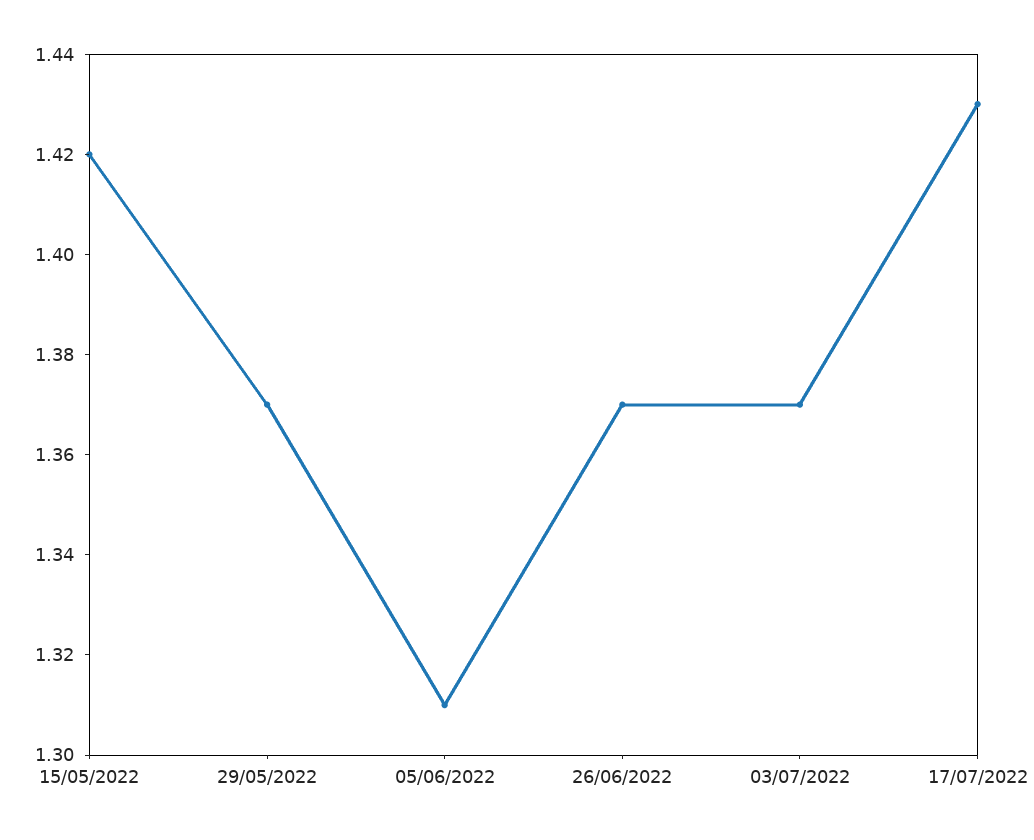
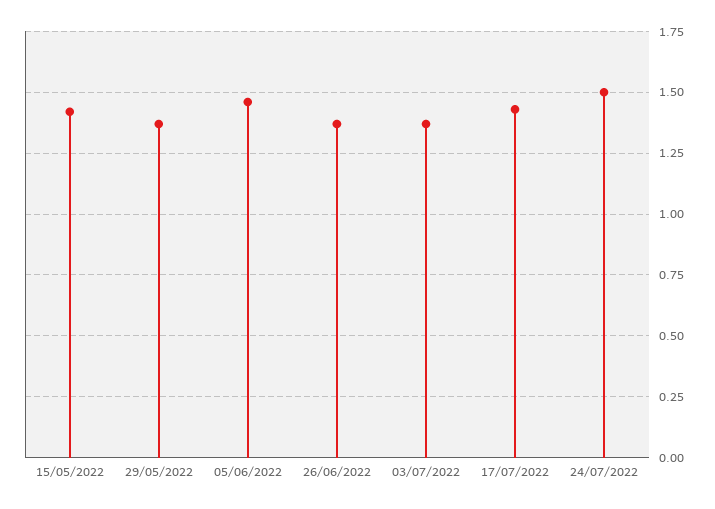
05/06/2022: 1.31 -> 1.45
24/07/2022: none -> 1.5

